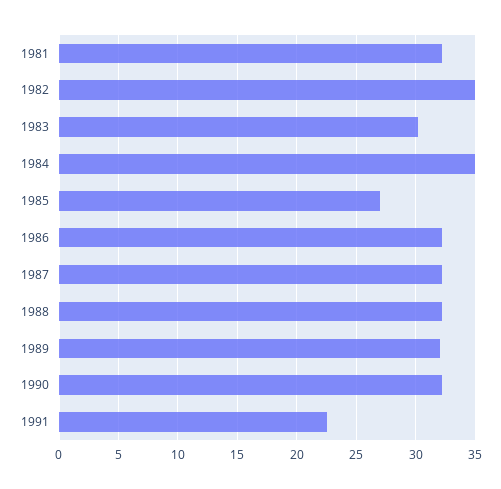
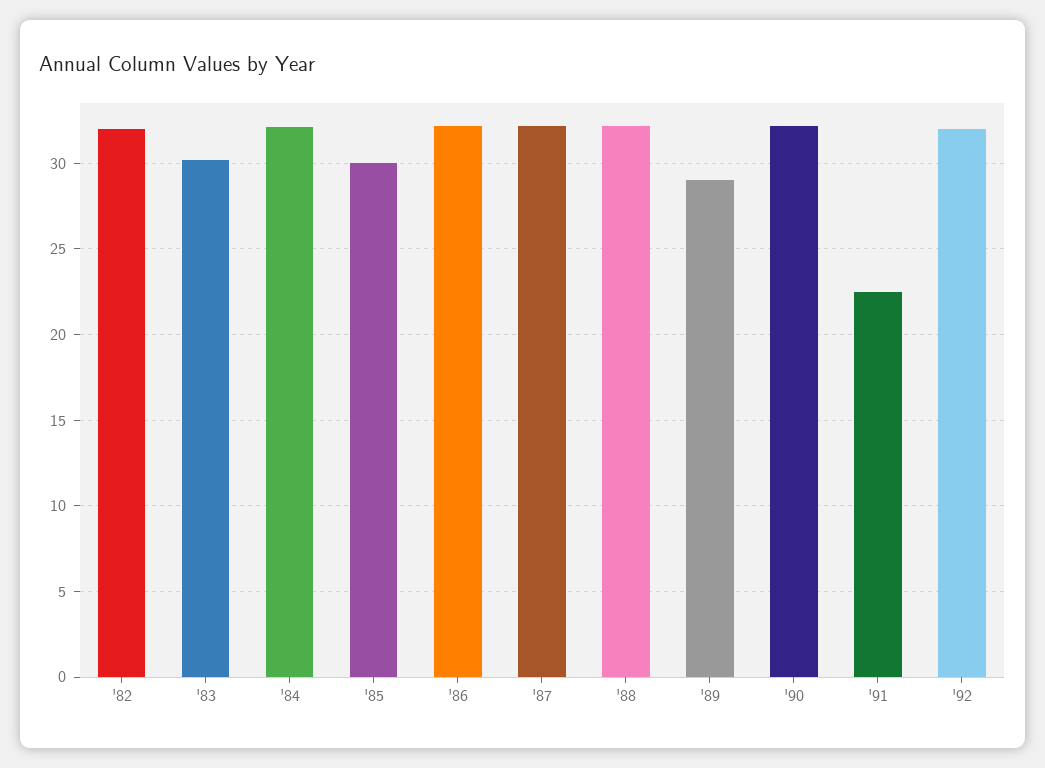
1981: 32 -> none
1982: 35 -> 32
1984: 35 -> 32
1985: 27 -> 30
1989: 32 -> 29
'92: none -> 32

